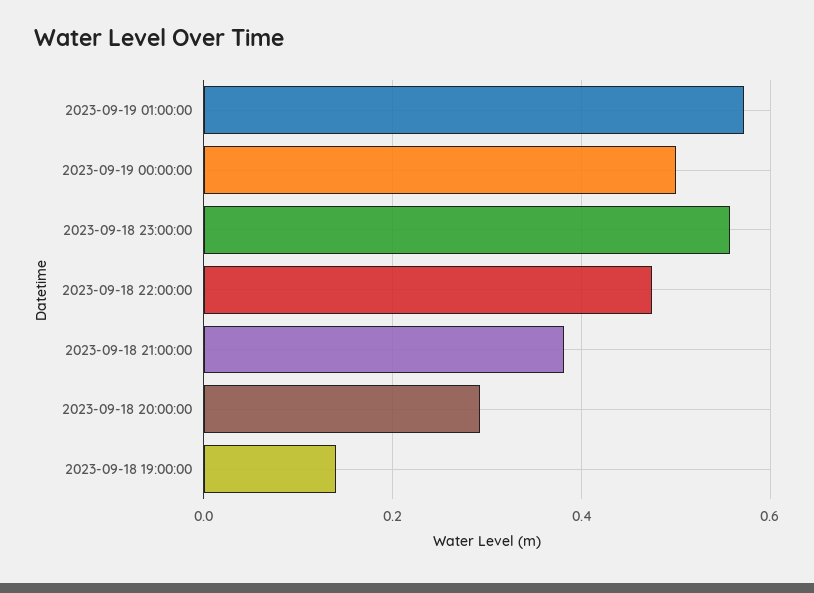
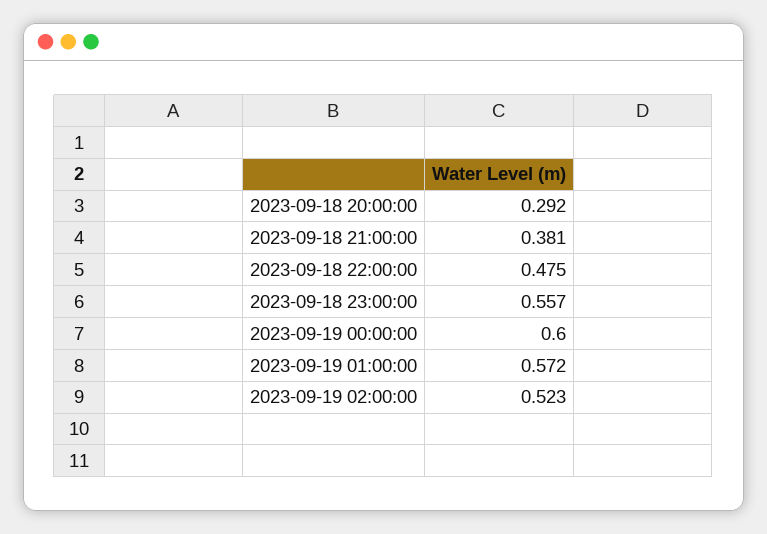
2023-09-19 00:00:00: 0.5 -> 0.6
2023-09-18 19:00:00: 0.14 -> none
2023-09-19 02:00:00: none -> 0.523

